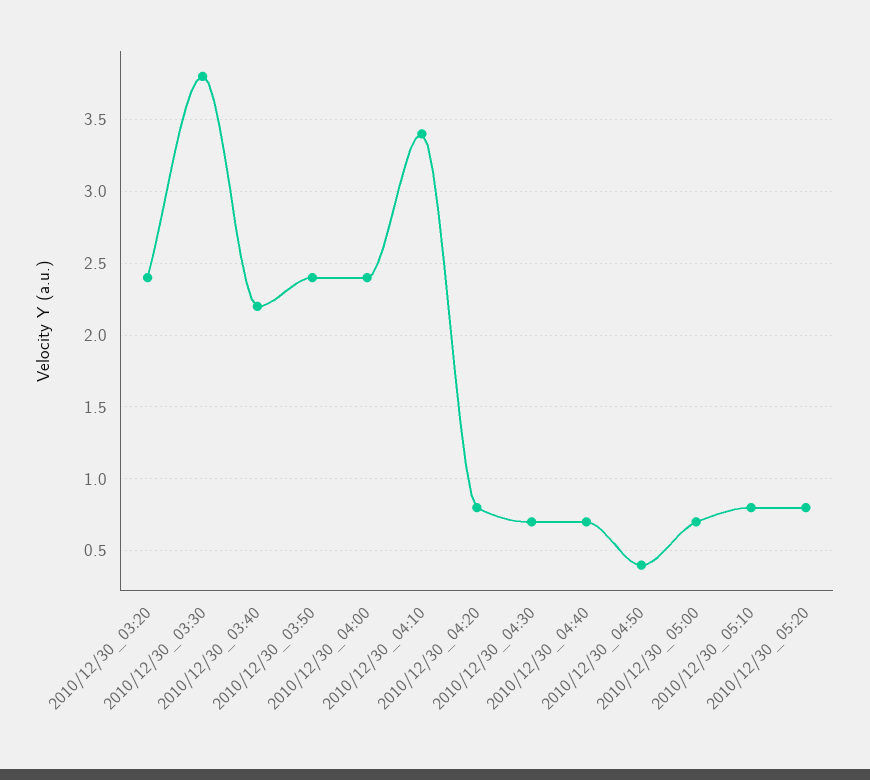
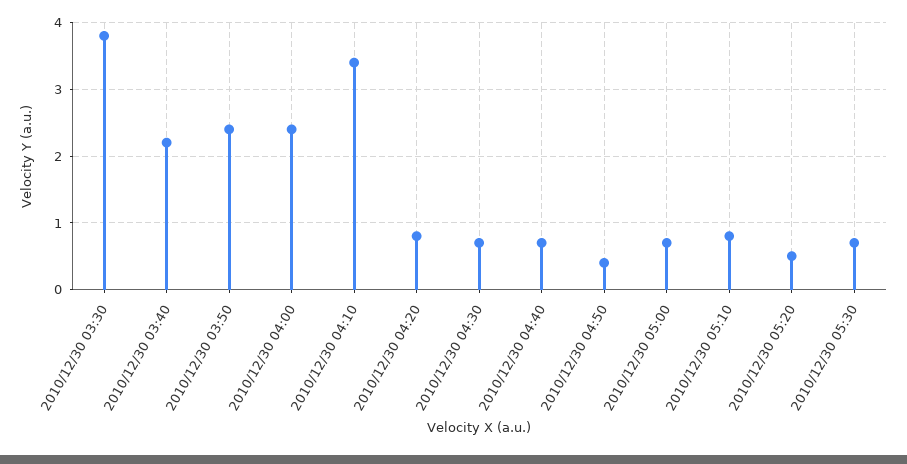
2010/12/30_03:20: 2.4 -> none
2010/12/30_05:20: 0.8 -> 0.5
2010/12/30 05:30: none -> 0.7

